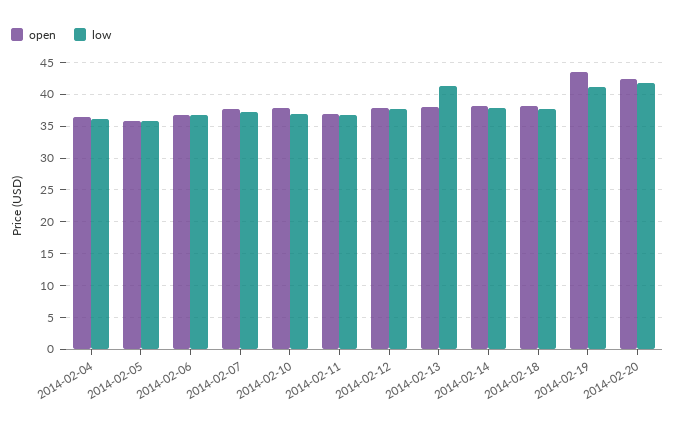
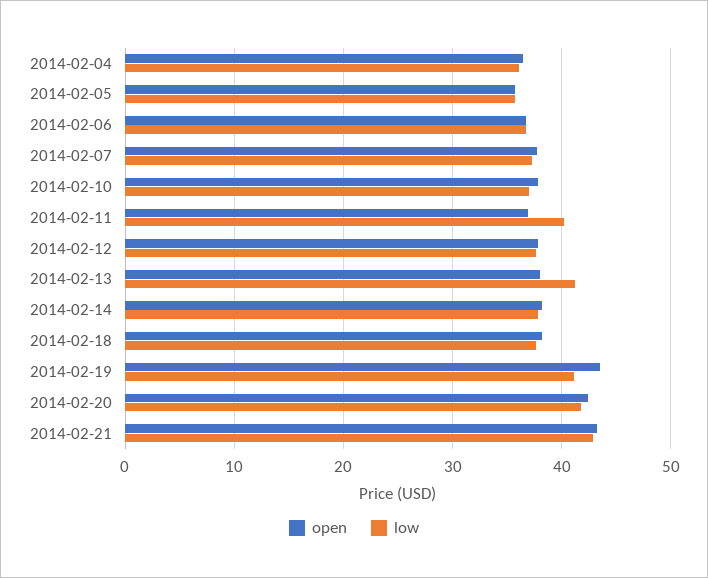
low, 2014-02-11: 37 -> 40
open, 2014-02-21: none -> 43
low, 2014-02-21: none -> 43

